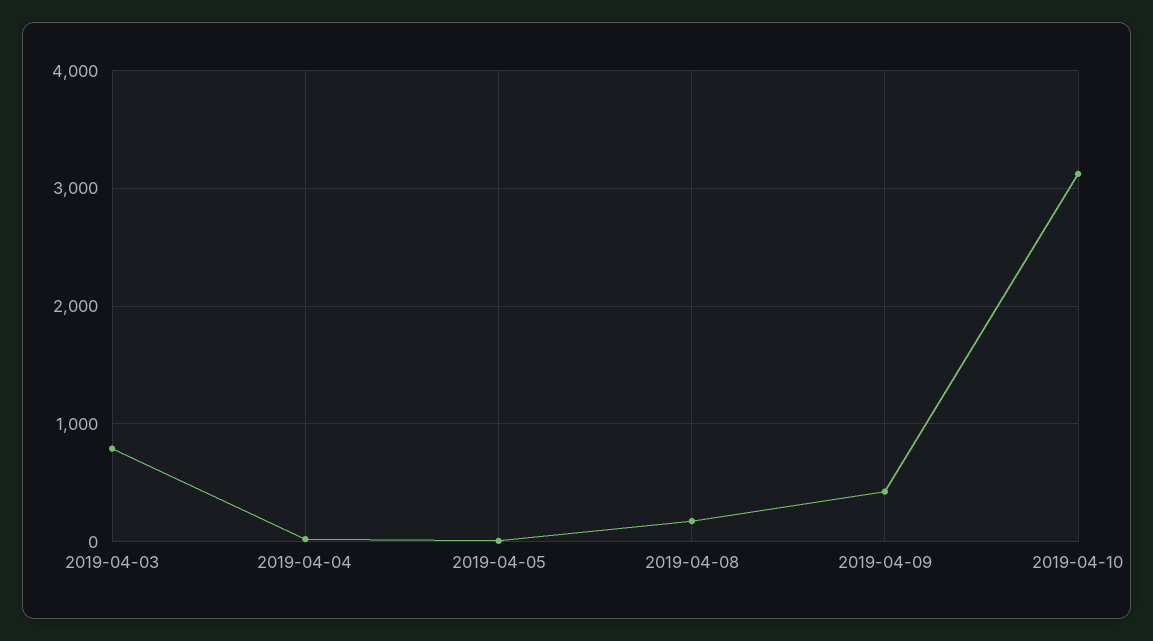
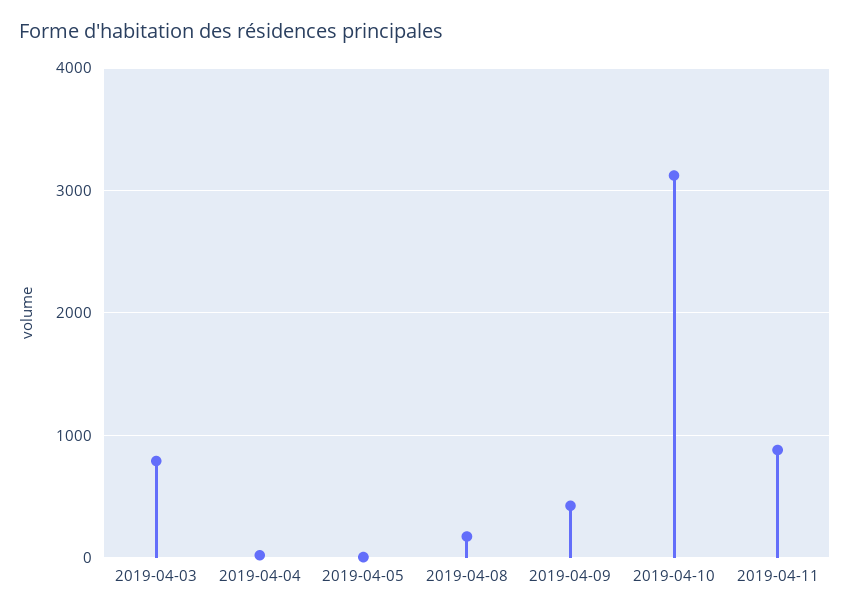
2019-04-11: none -> 900

